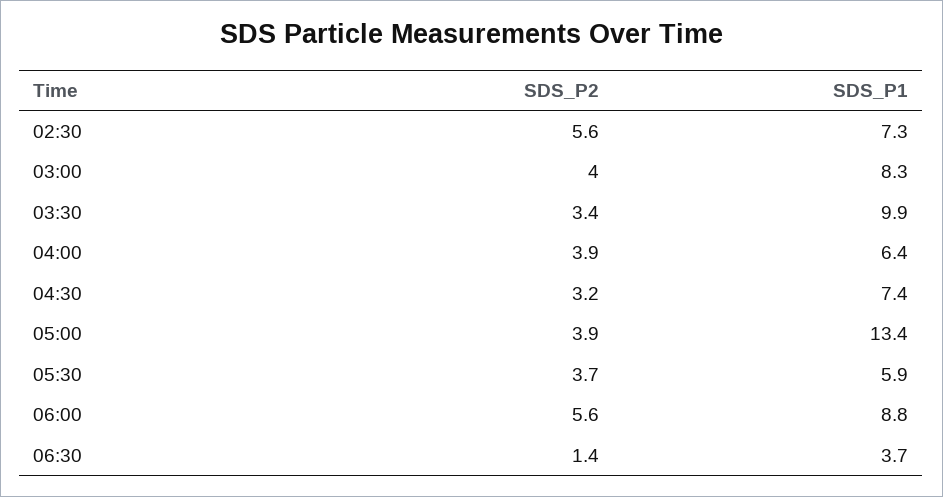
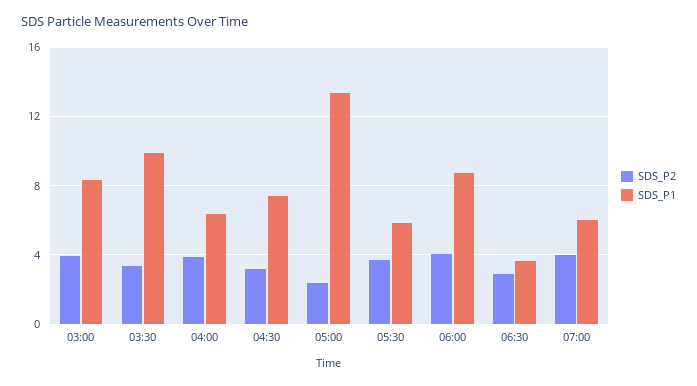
SDS_P2, 02:30: 5.6 -> none
SDS_P1, 02:30: 7.3 -> none
SDS_P2, 05:00: 3.9 -> 2.5
SDS_P2, 06:00: 5.6 -> 4
SDS_P2, 06:30: 1.4 -> 3
SDS_P2, 07:00: none -> 4
SDS_P1, 07:00: none -> 6

